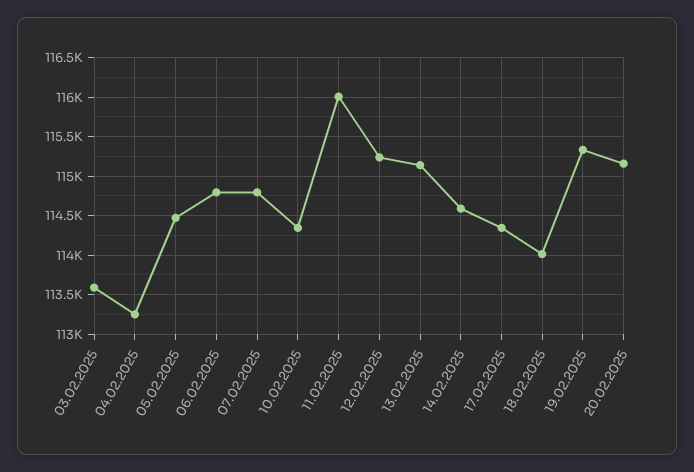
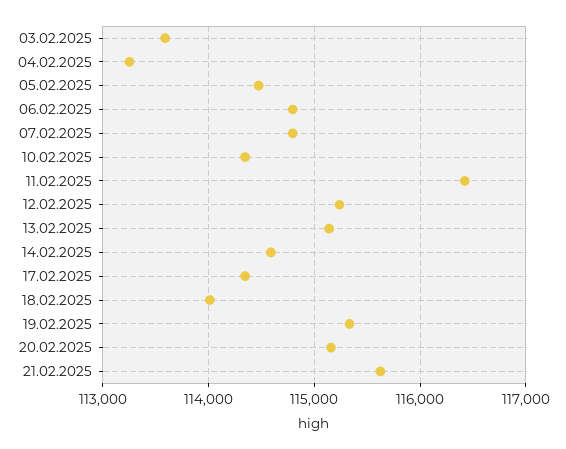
11.02.2025: 116000 -> 116400
21.02.2025: none -> 115600

